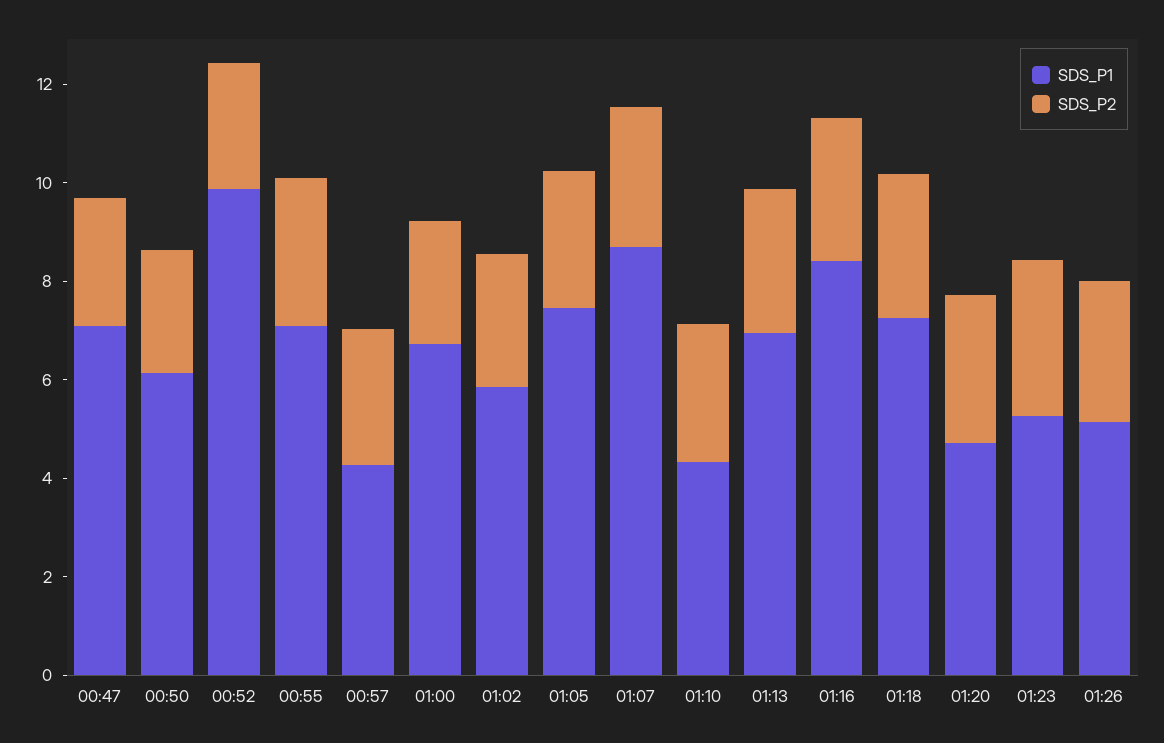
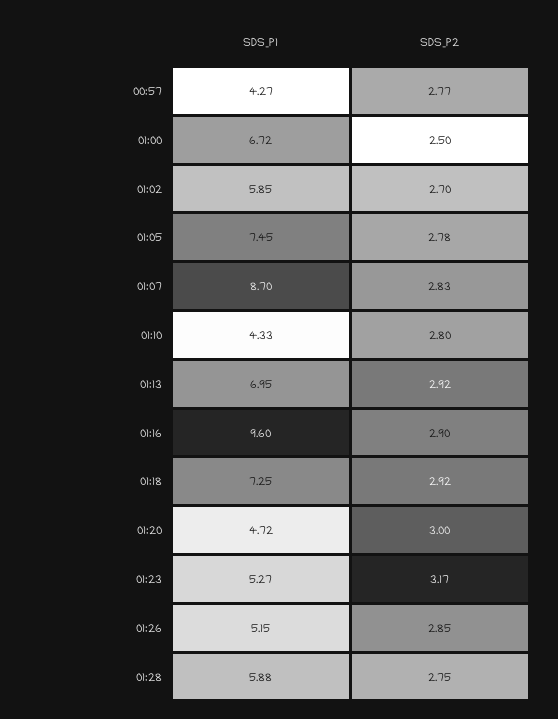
SDS_P1, 00:47: 7 -> none
SDS_P2, 00:47: 2.5 -> none
SDS_P1, 00:50: 6 -> none
SDS_P2, 00:50: 2.5 -> none
SDS_P1, 00:52: 10 -> none
SDS_P2, 00:52: 2.5 -> none
SDS_P1, 00:55: 7 -> none
SDS_P2, 00:55: 3 -> none
SDS_P1, 01:16: 8.5 -> 9.6
SDS_P1, 01:28: none -> 5.88
SDS_P2, 01:28: none -> 2.75

